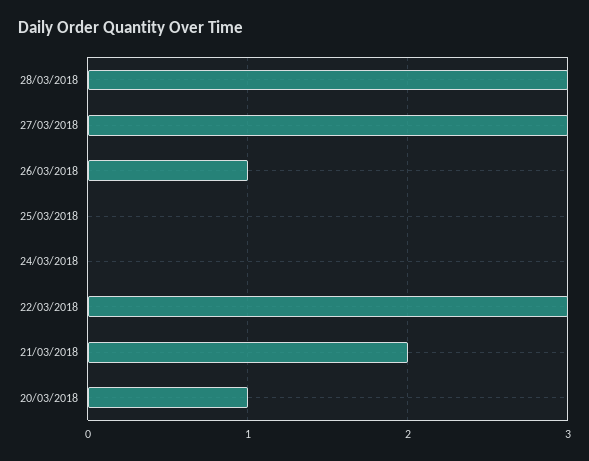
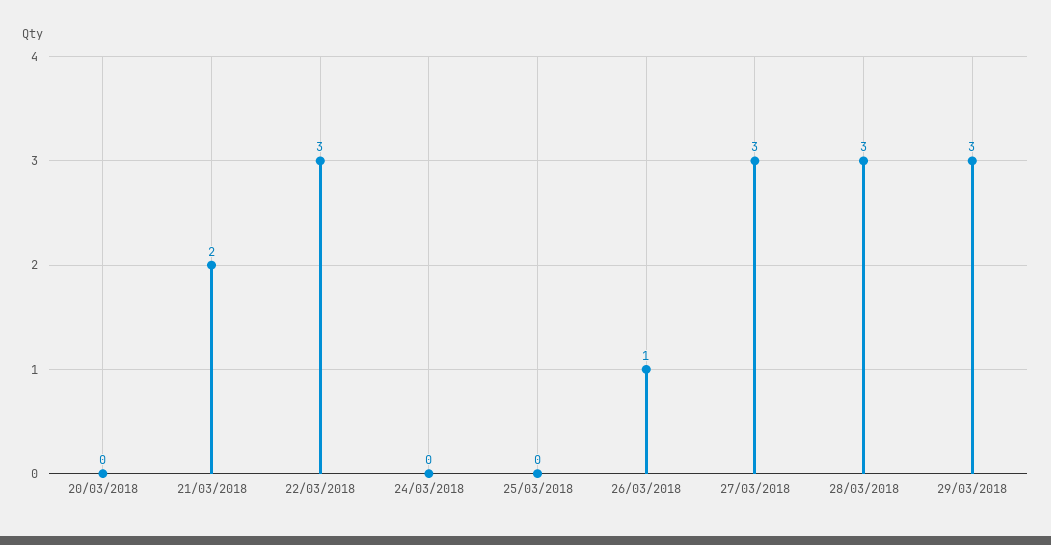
20/03/2018: 1 -> 0
29/03/2018: none -> 3

